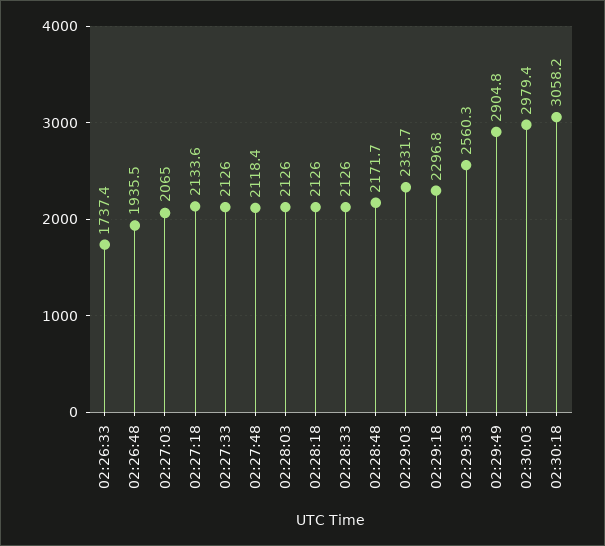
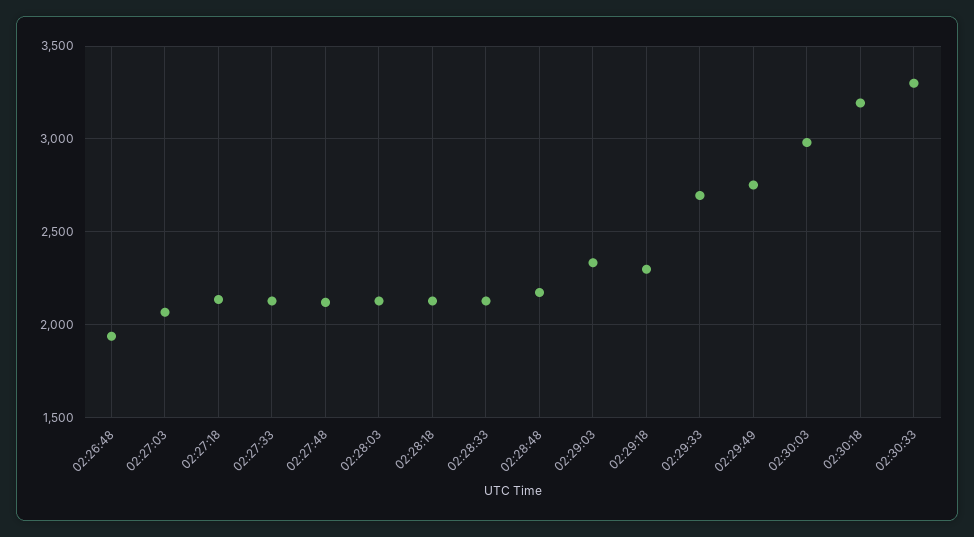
02:26:33: 1737.4 -> none
02:29:33: 2560.3 -> 2700
02:29:49: 2904.8 -> 2750
02:30:18: 3058.2 -> 3200
02:30:33: none -> 3300

